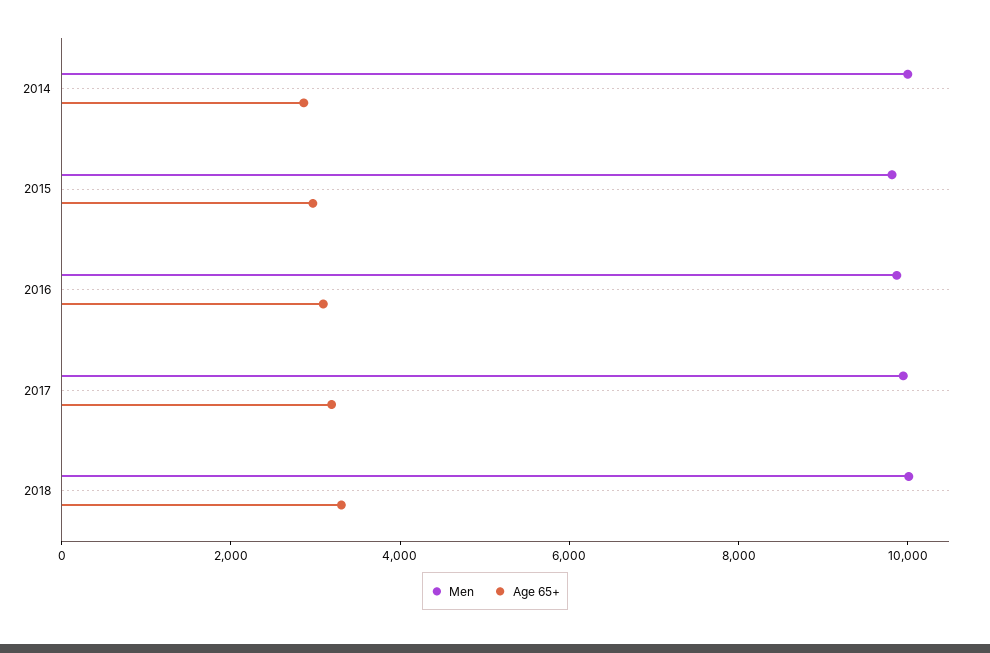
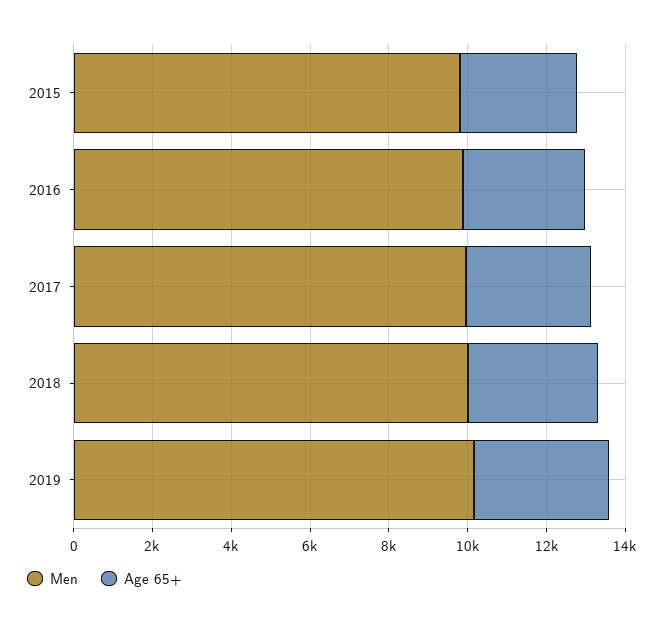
Men, 2014: 10000 -> none
Age 65+, 2014: 3000 -> none
Men, 2019: none -> 10000
Age 65+, 2019: none -> 3500

